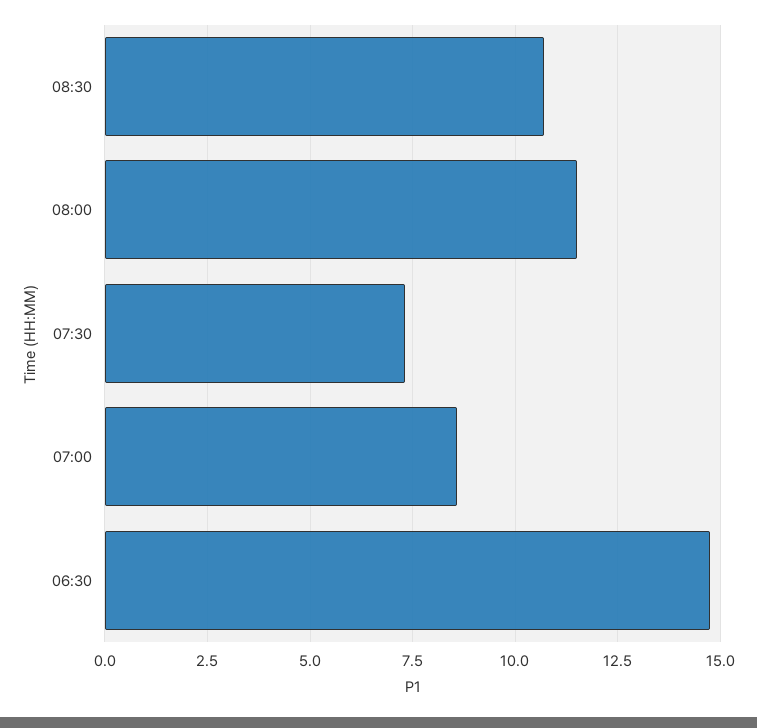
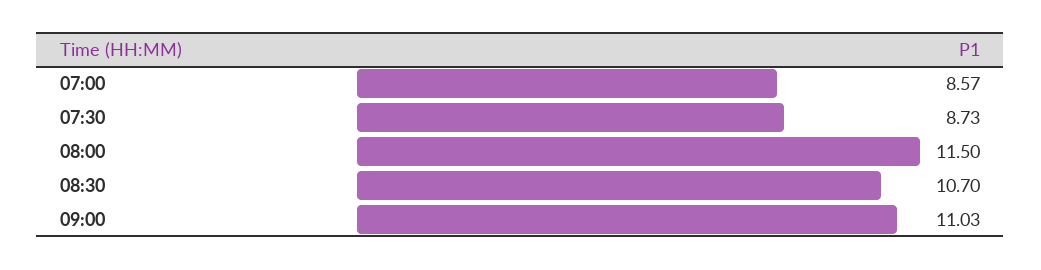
07:30: 7.25 -> 8.73
06:30: 14.75 -> none
09:00: none -> 11.03

